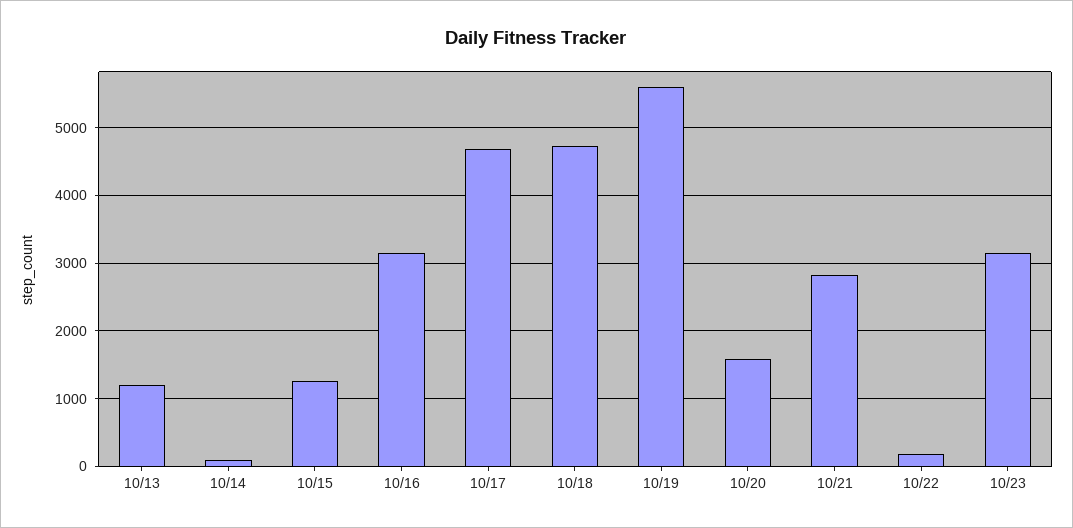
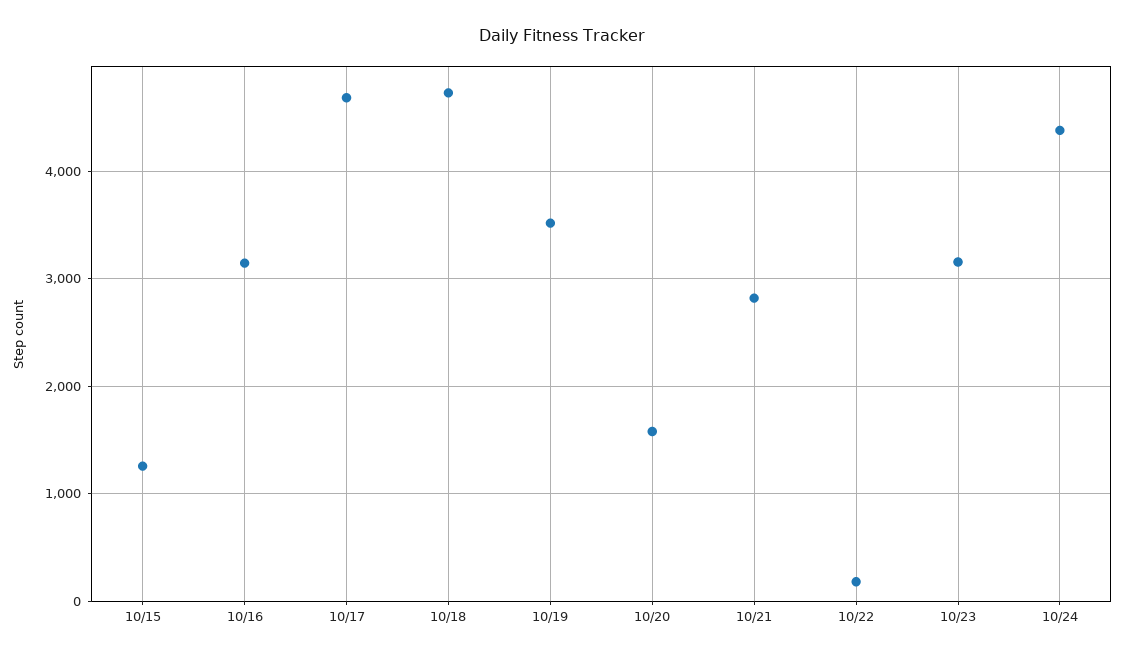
10/13: 1200 -> none
10/14: 100 -> none
10/19: 5600 -> 3500
10/24: none -> 4400

